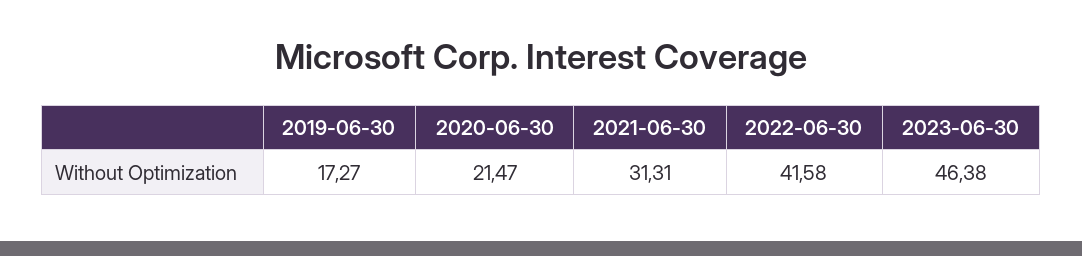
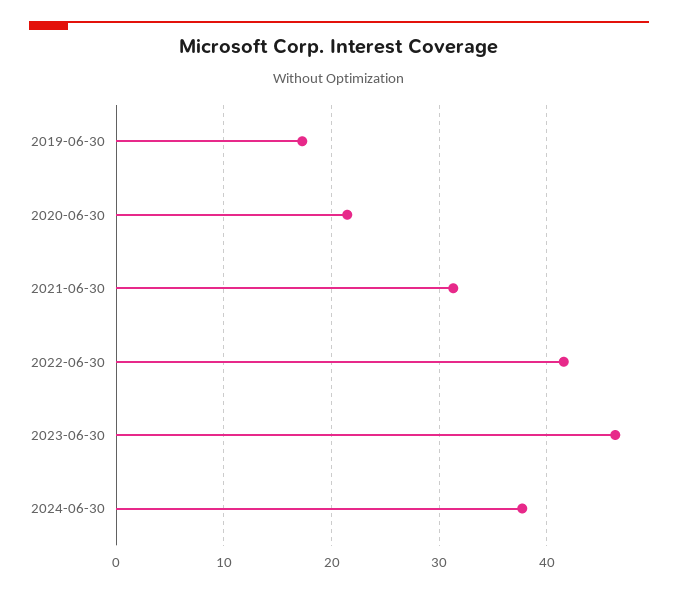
2024-06-30: none -> 38

